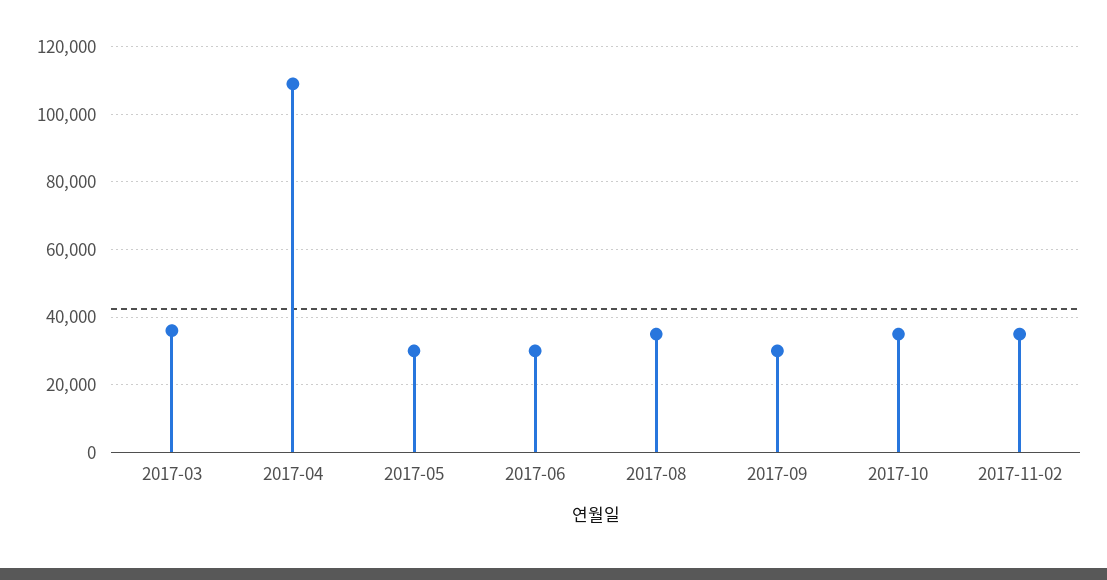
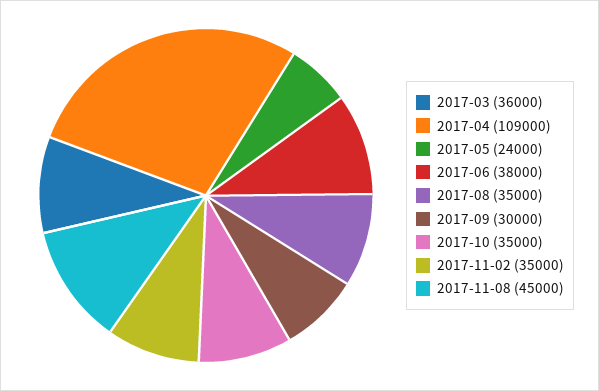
2017-05: 30000 -> 24000
2017-06: 30000 -> 38000
2017-11-08: none -> 45000

